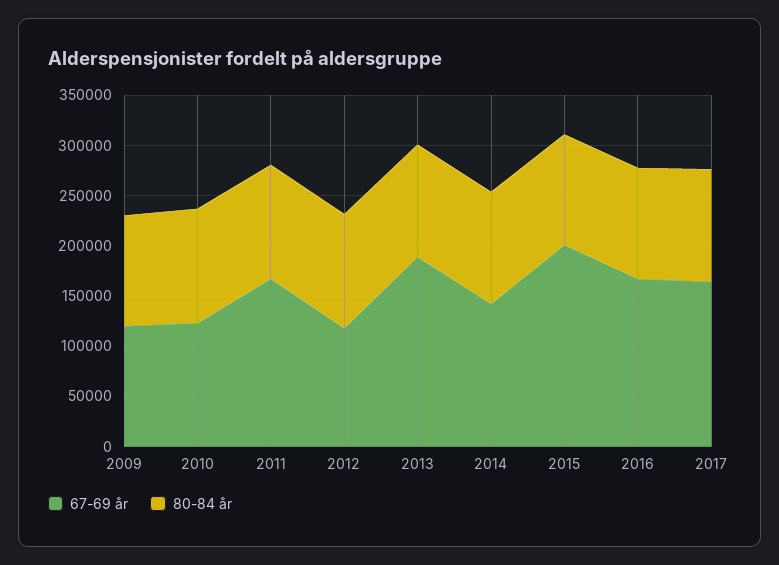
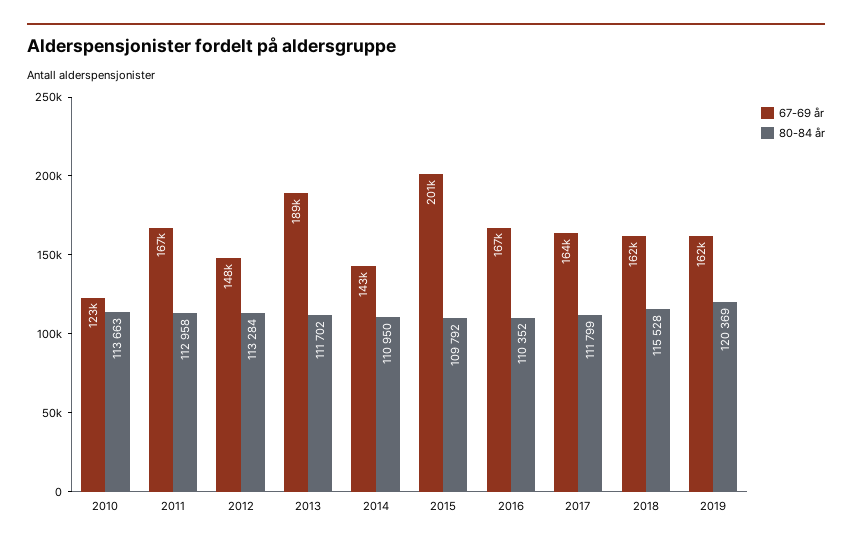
67-69 år, 2009: 120000 -> none
80-84 år, 2009: 110000 -> none
67-69 år, 2012: 120000 -> 148000
67-69 år, 2018: none -> 162000
80-84 år, 2018: none -> 115528
67-69 år, 2019: none -> 162000
80-84 år, 2019: none -> 120369

